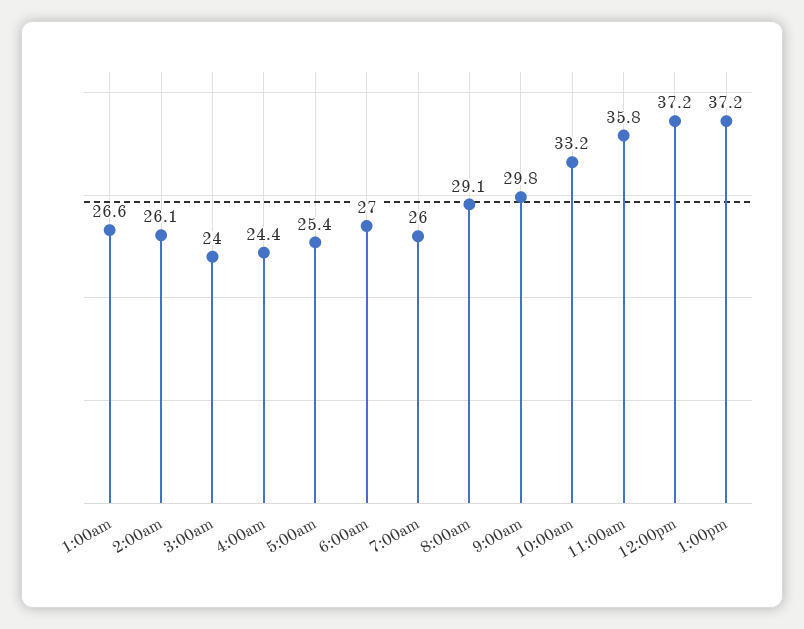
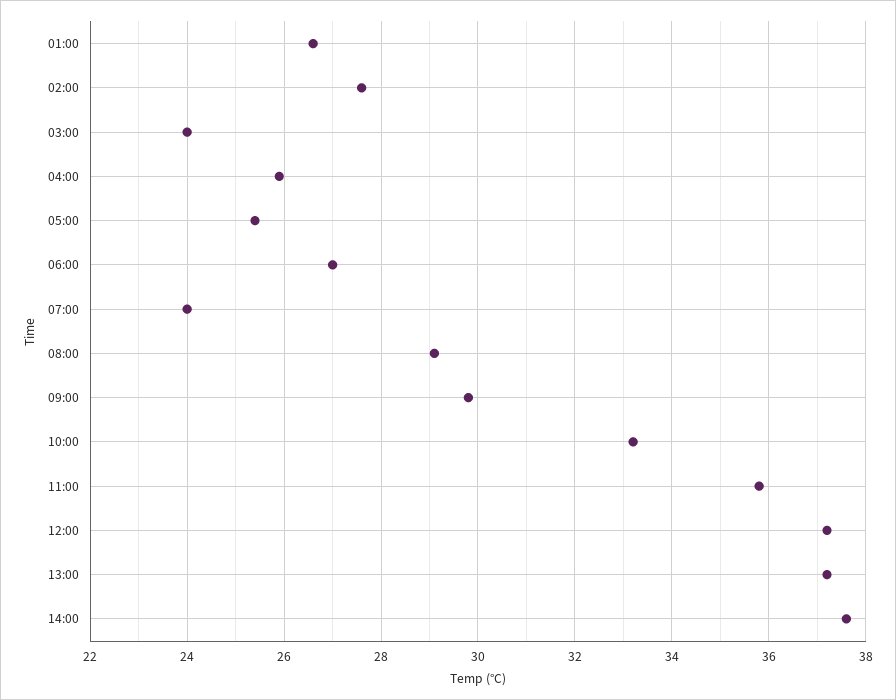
2:00am: 26.1 -> 27.5
4:00am: 24.4 -> 26
7:00am: 26 -> 24
14:00: none -> 37.5

